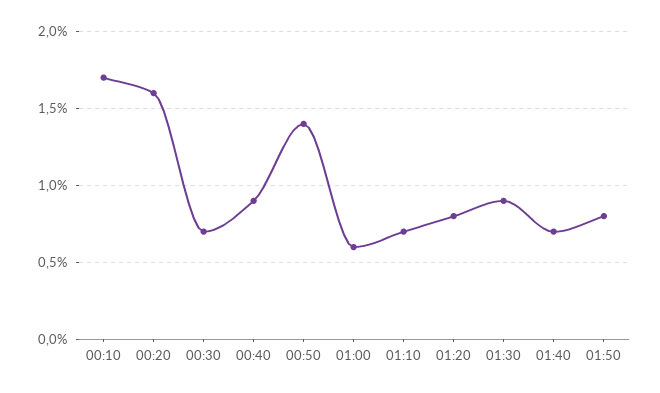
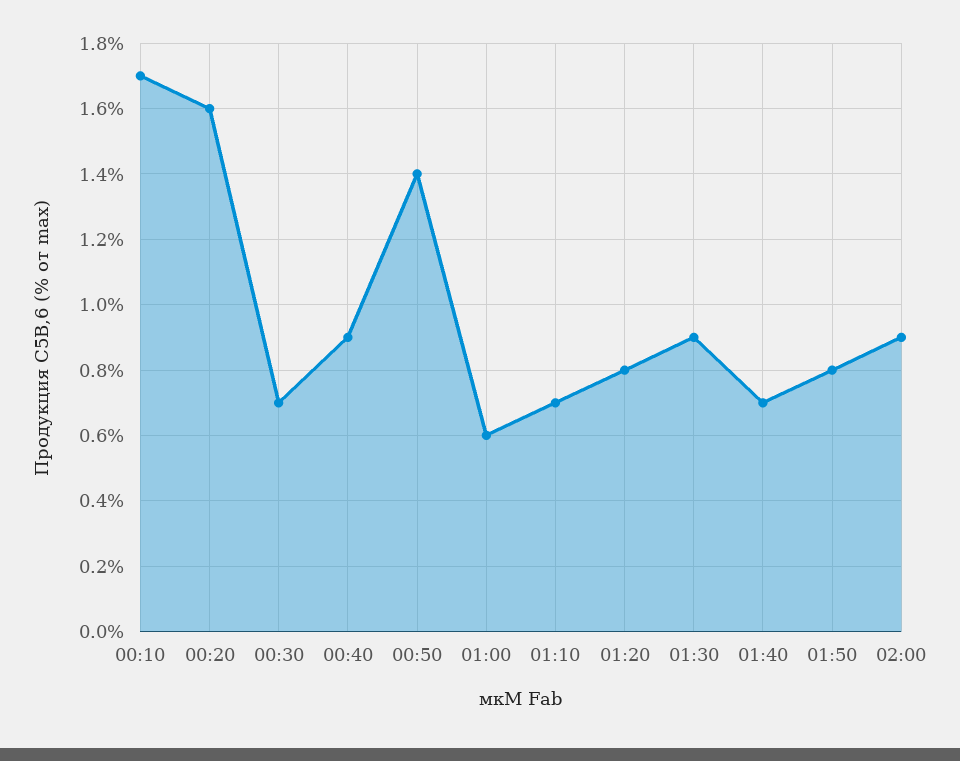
02:00: none -> 0.9

